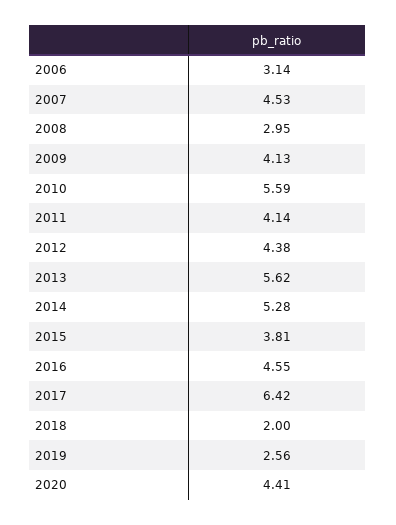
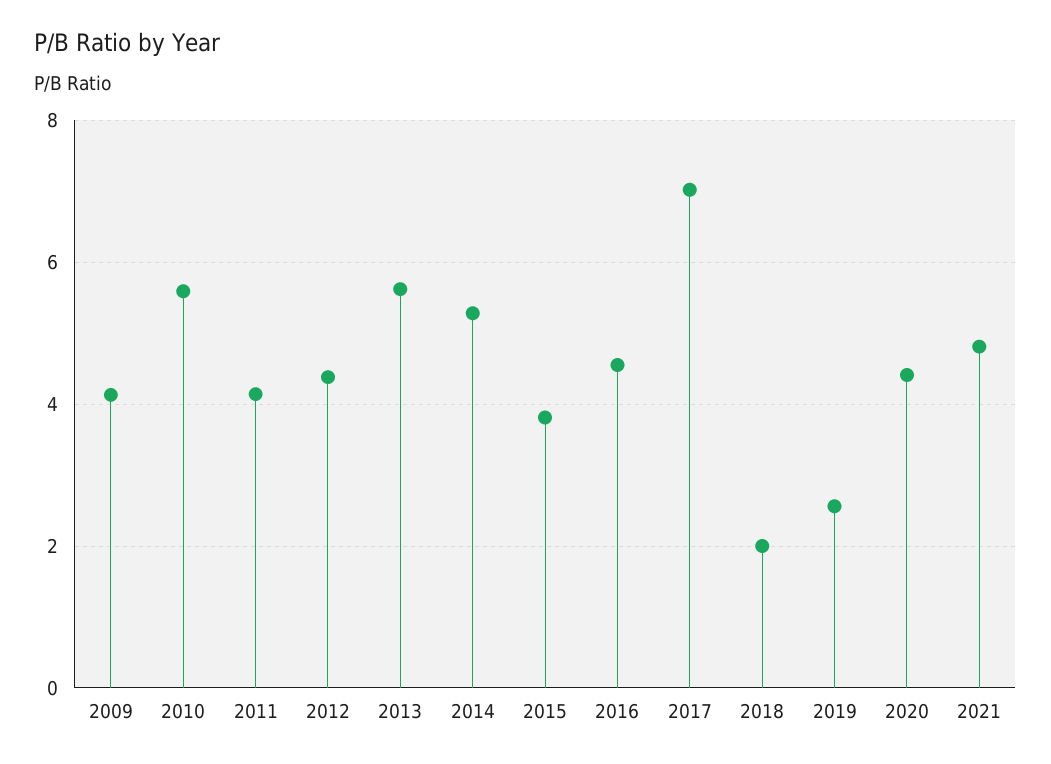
2006: 3.14 -> none
2007: 4.53 -> none
2008: 2.95 -> none
2017: 6.42 -> 7
2021: none -> 4.8

